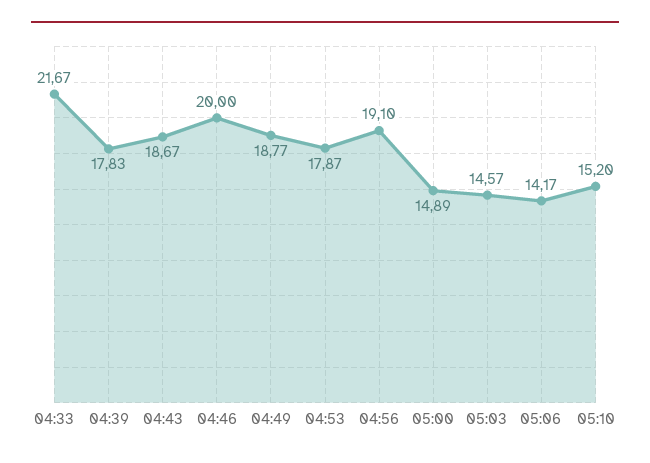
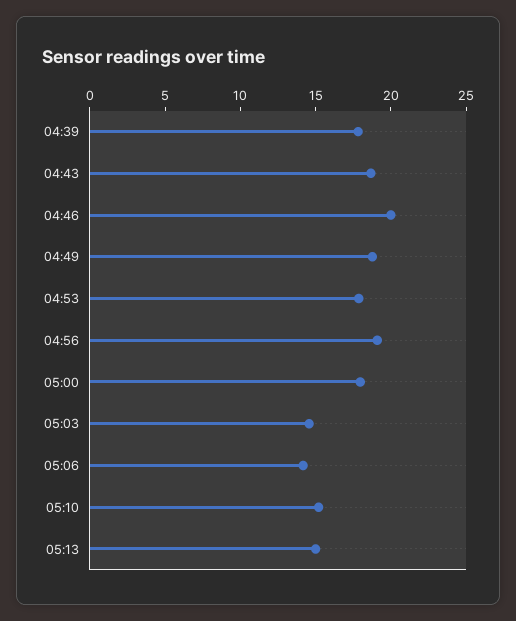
04:33: 21.67 -> none
05:00: 14.89 -> 18
05:13: none -> 15

